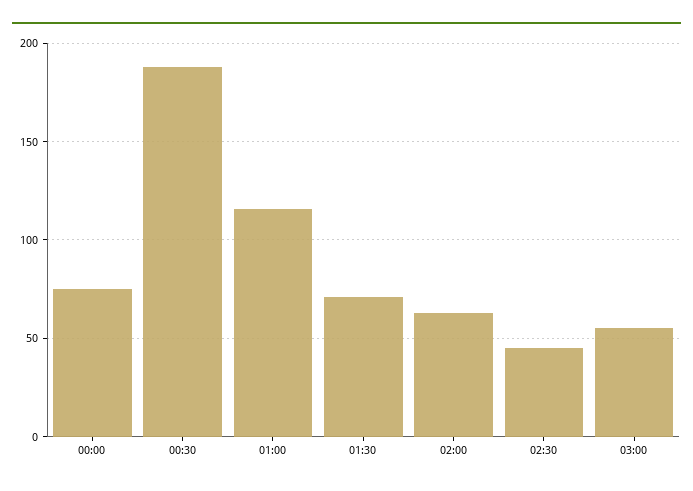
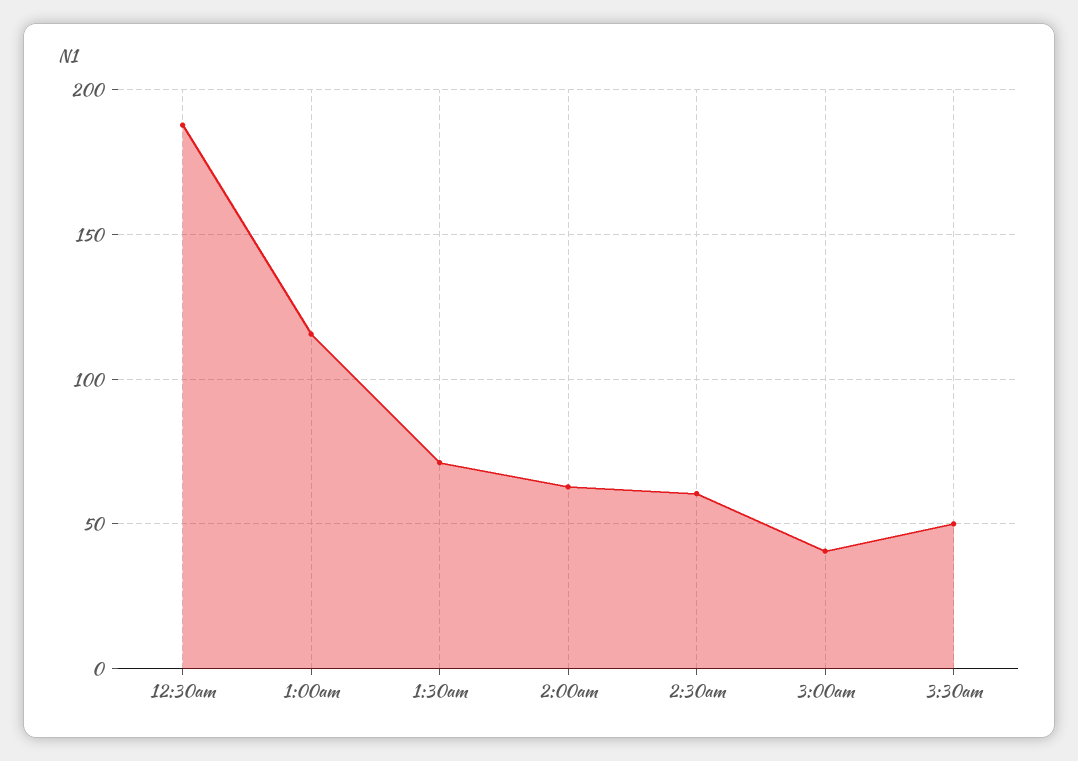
00:00: 75 -> none
02:30: 45 -> 60
03:00: 55 -> 40
3:30am: none -> 50

